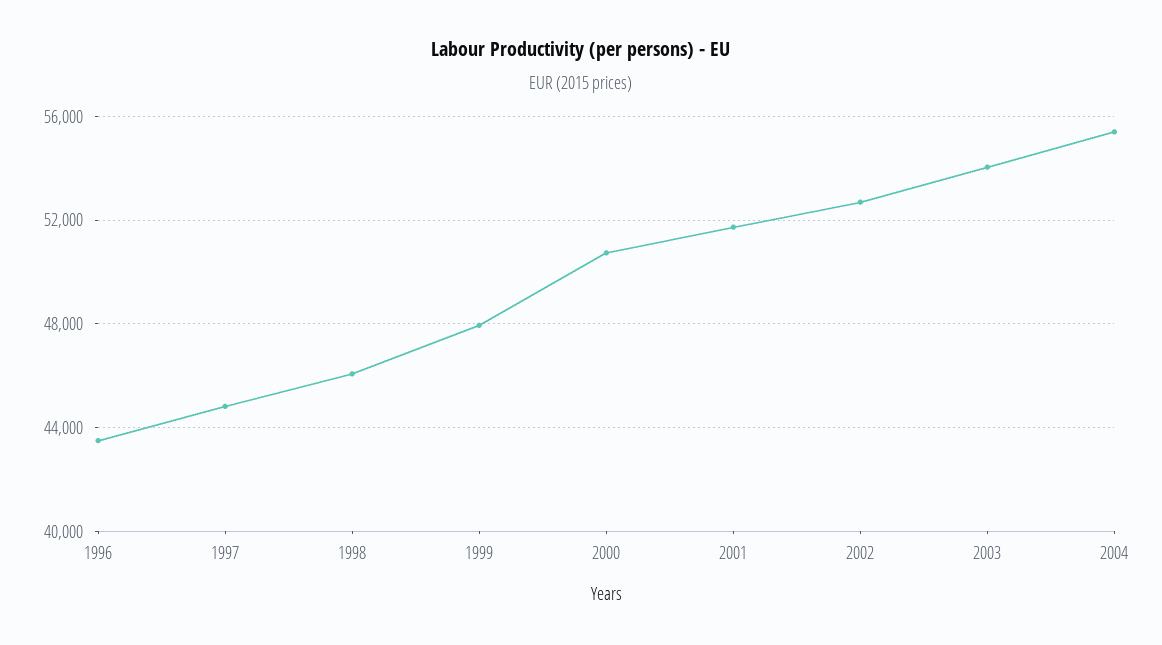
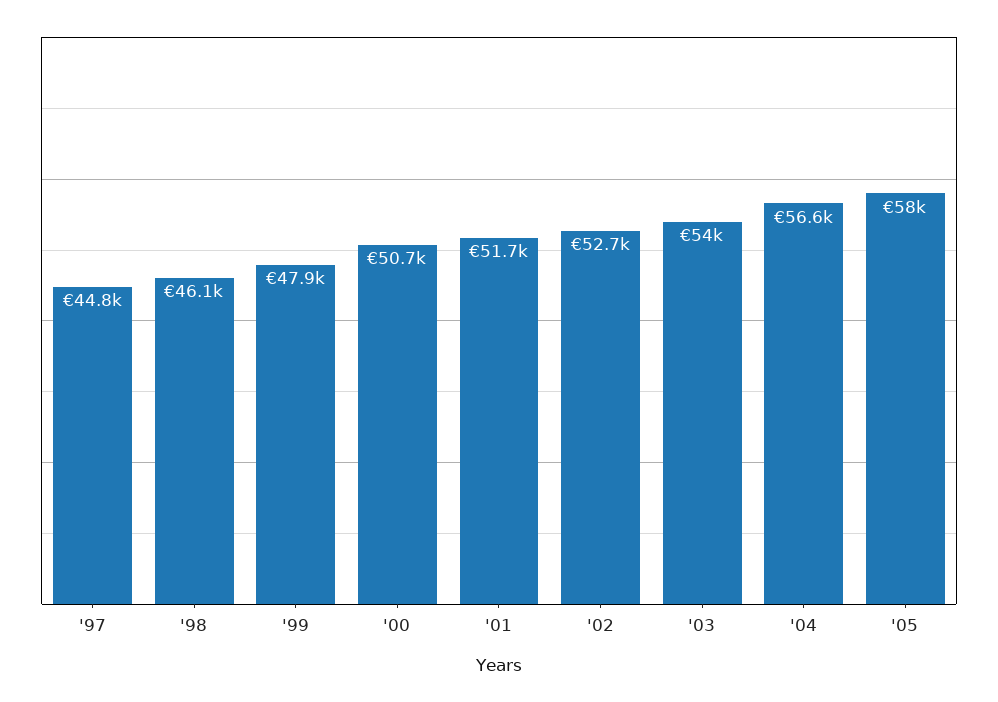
1996: 43500 -> none
2004: 55500 -> 56600
'05: none -> 58000

